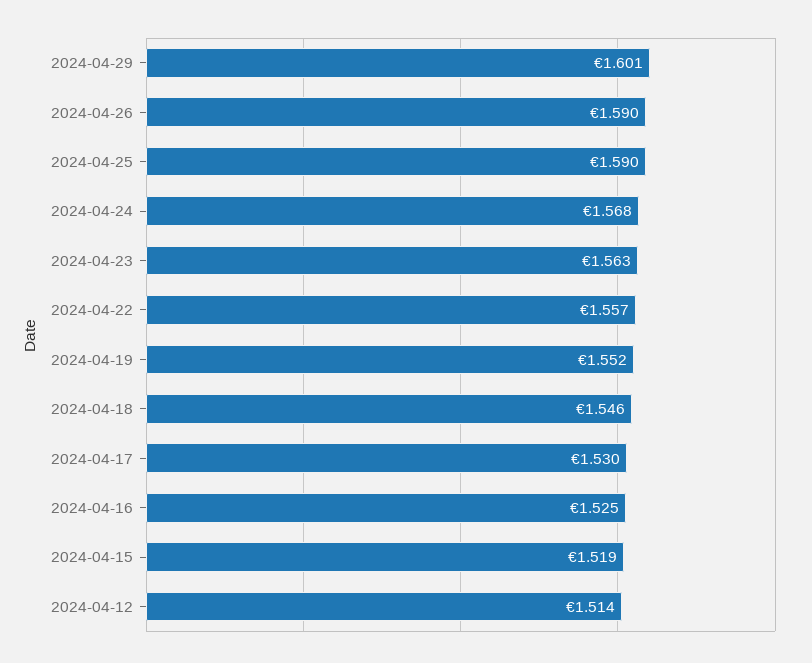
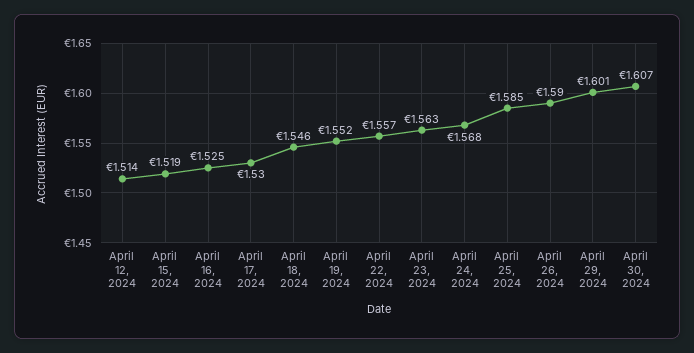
2024-04-25: 1.59 -> 1.585
April 30, 2024: none -> 1.607

